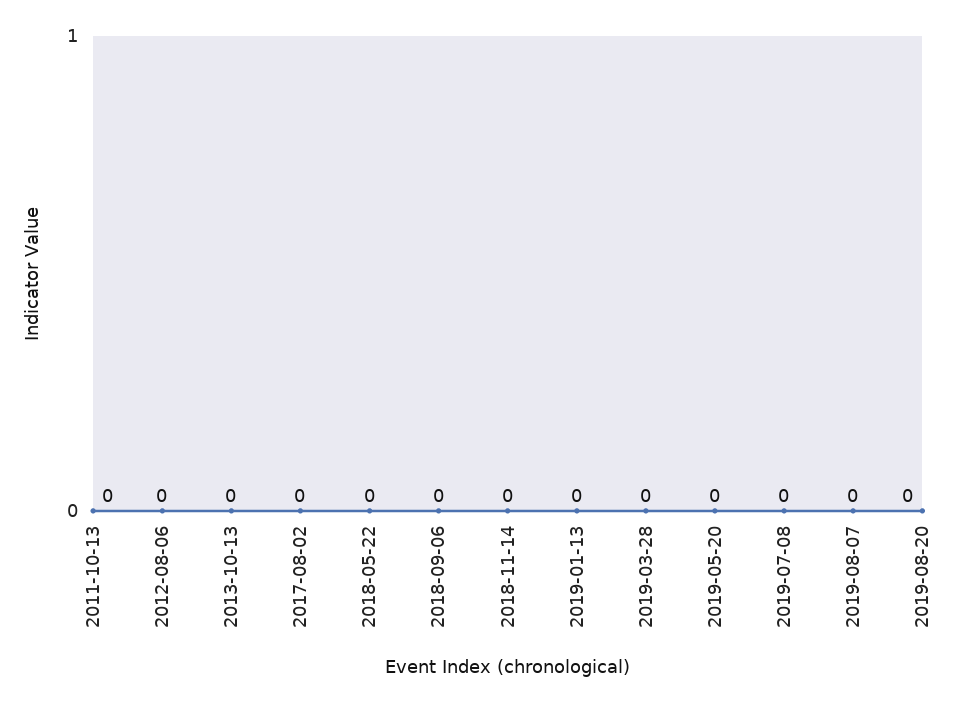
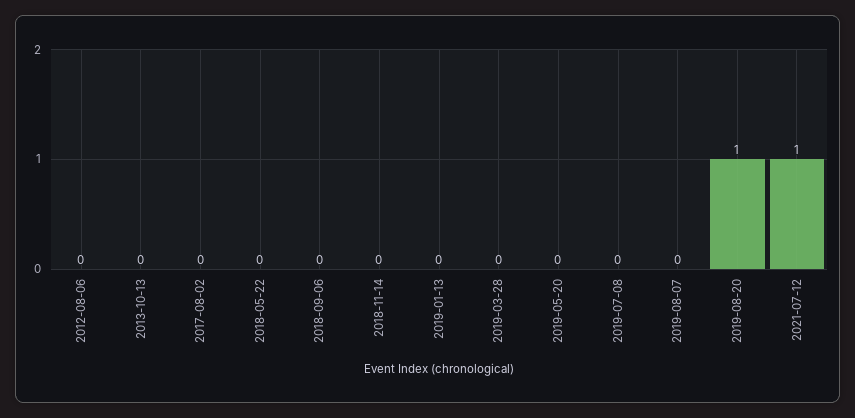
2011-10-13: 0 -> none
2019-08-20: 0 -> 1
2021-07-12: none -> 1

